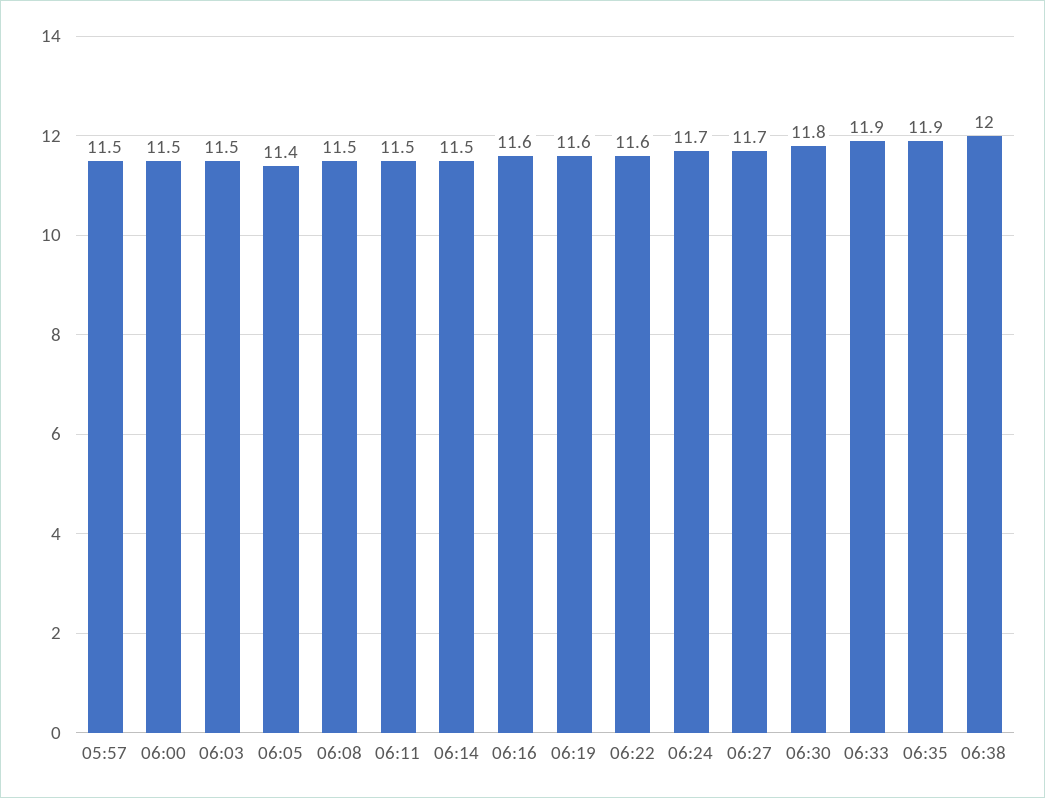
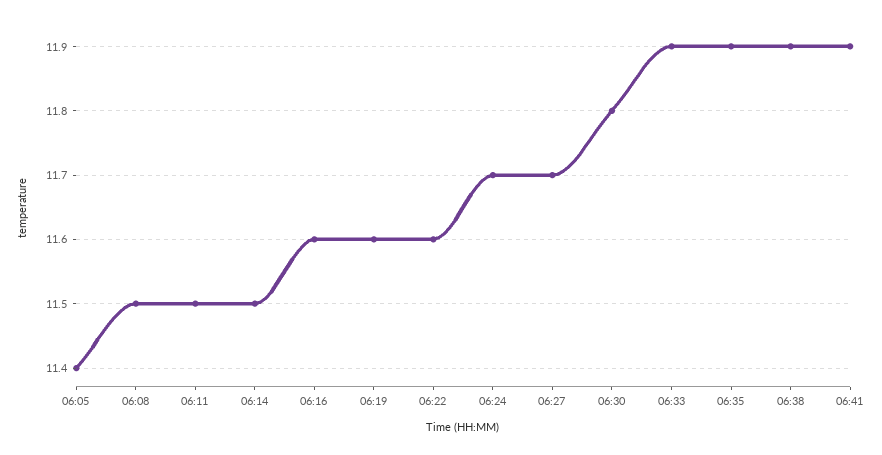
05:57: 11.5 -> none
06:00: 11.5 -> none
06:03: 11.5 -> none
06:38: 12 -> 11.9
06:41: none -> 11.9

